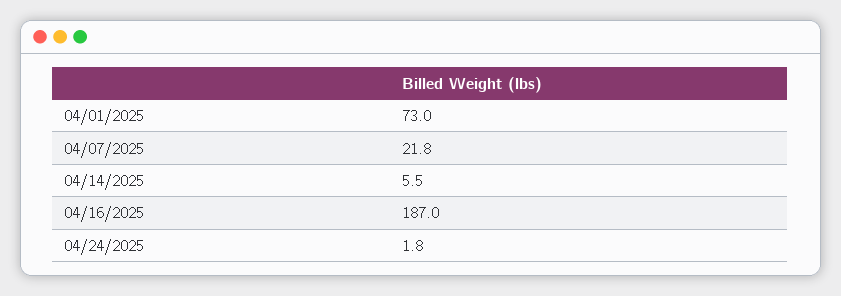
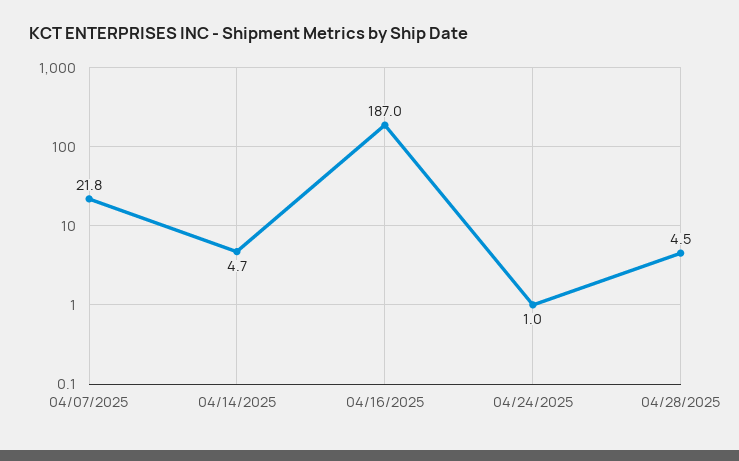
04/01/2025: 73 -> none
04/14/2025: 5.5 -> 4.7
04/24/2025: 1.8 -> 1
04/28/2025: none -> 4.5

